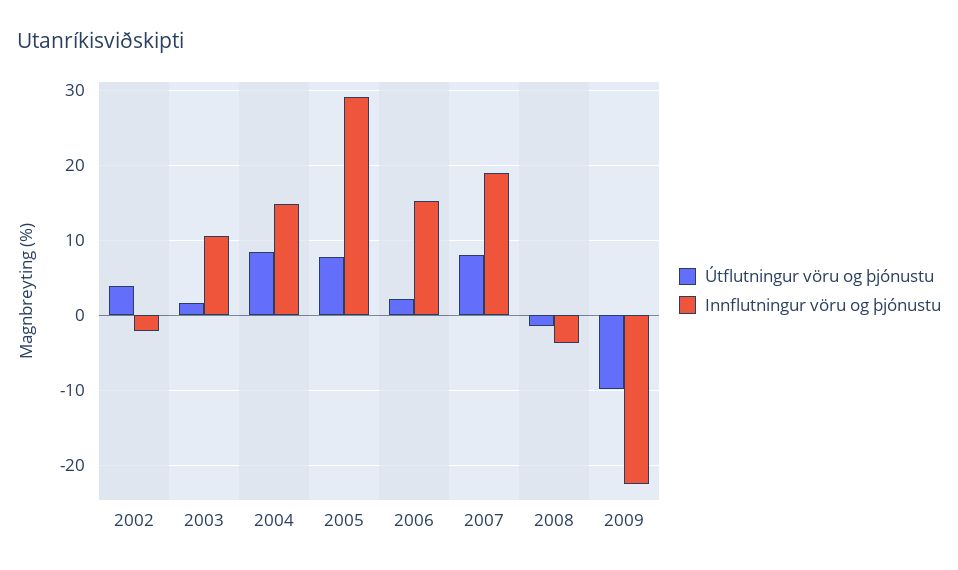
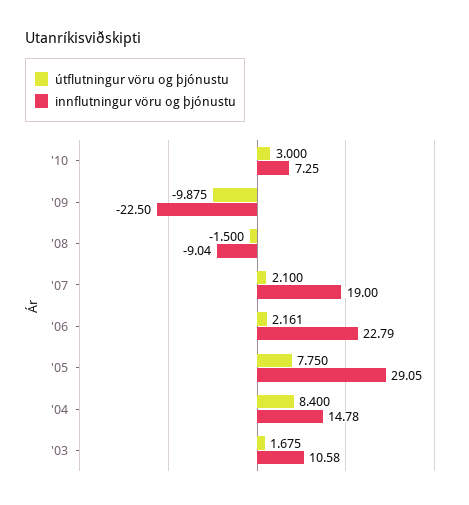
Útflutningur vöru og þjónustu, 2002: 4 -> none
Innflutningur vöru og þjónustu, 2002: -2 -> none
Innflutningur vöru og þjónustu, 2006: 15 -> 22.79
Útflutningur vöru og þjónustu, 2007: 8 -> 2.1
Innflutningur vöru og þjónustu, 2008: -4 -> -9.04
Útflutningur vöru og þjónustu, '10: none -> 3
Innflutningur vöru og þjónustu, '10: none -> 7.25

